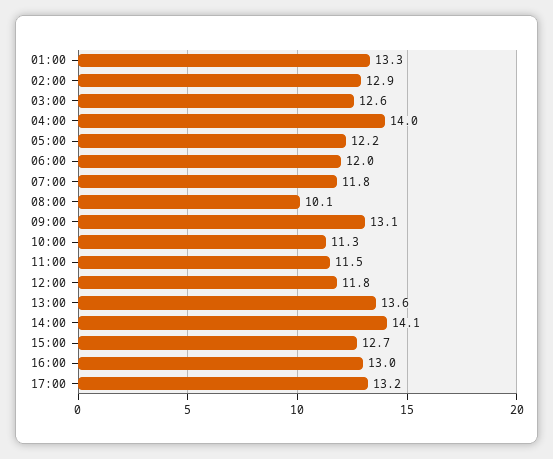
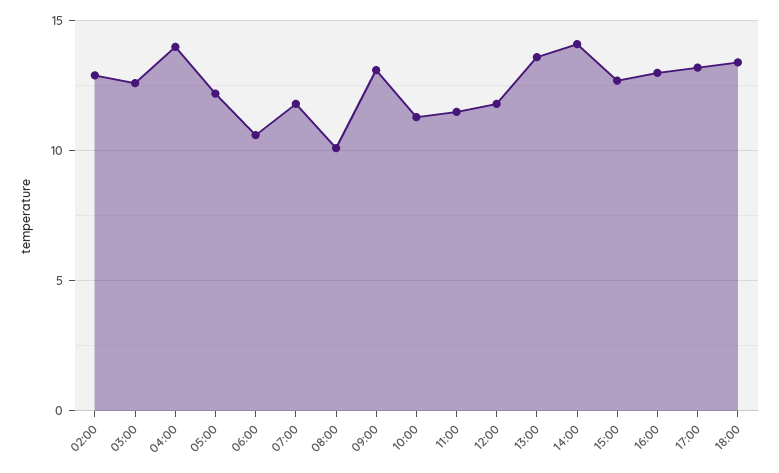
01:00: 13.3 -> none
06:00: 12 -> 10.5
18:00: none -> 13.5

